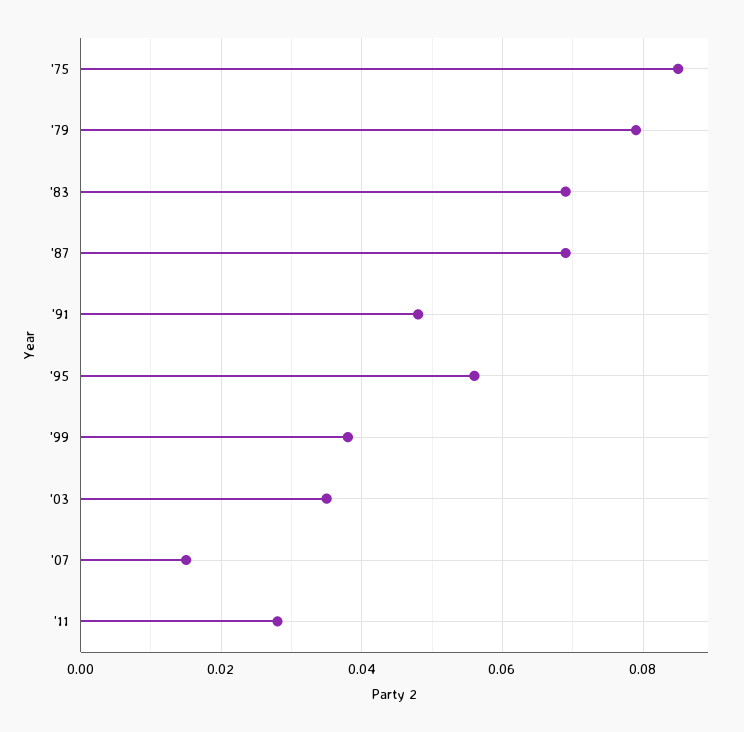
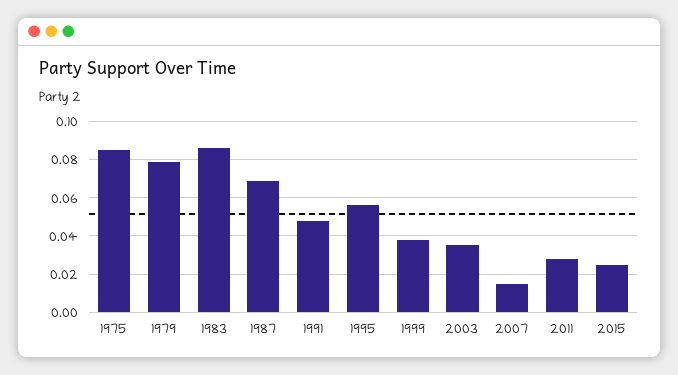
'83: 0.07 -> 0.085
2015: none -> 0.025

